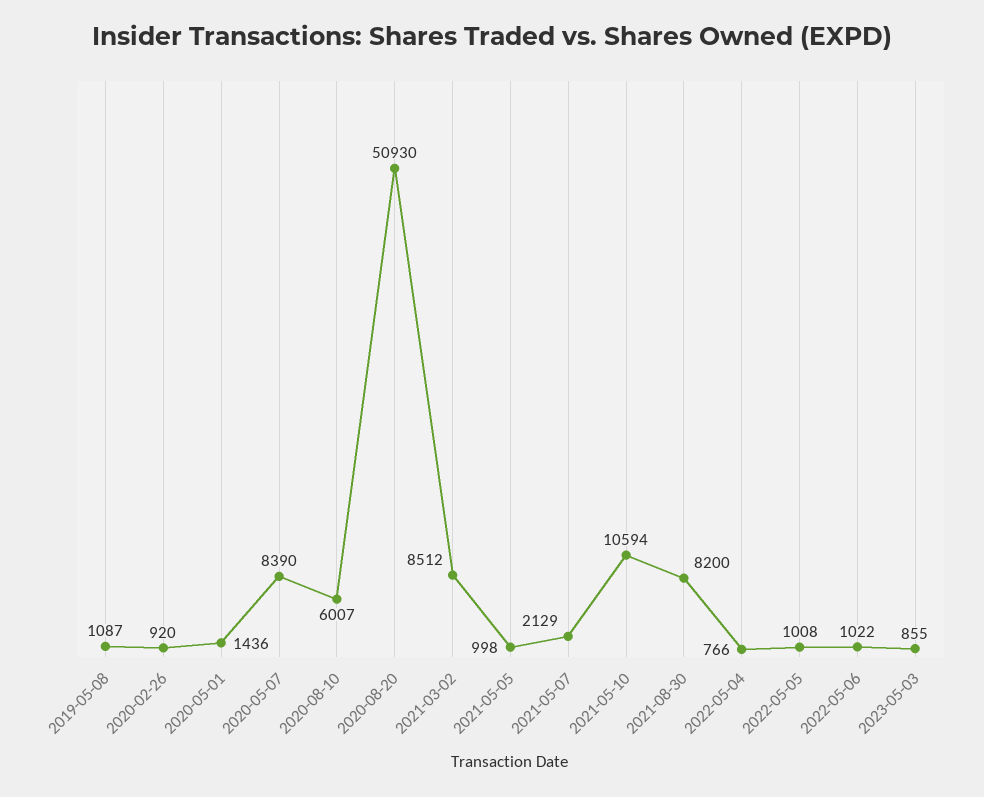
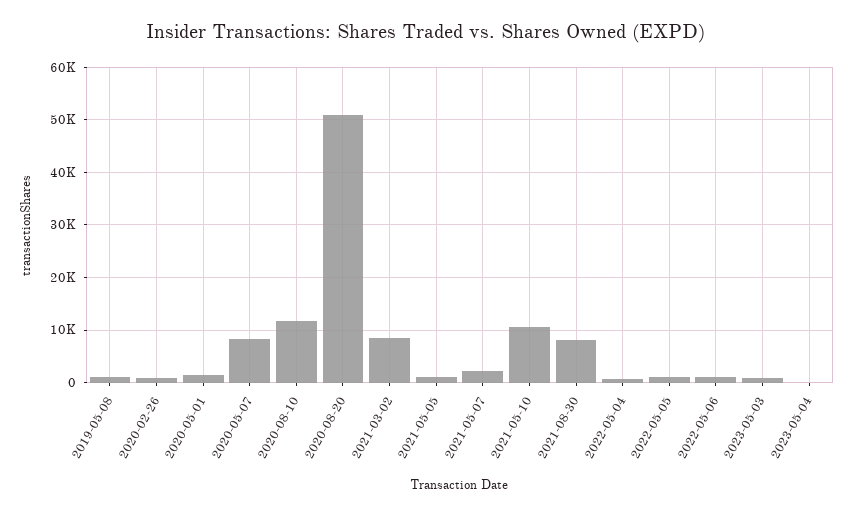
2020-08-10: 6007 -> 12000
2023-05-04: none -> 0

